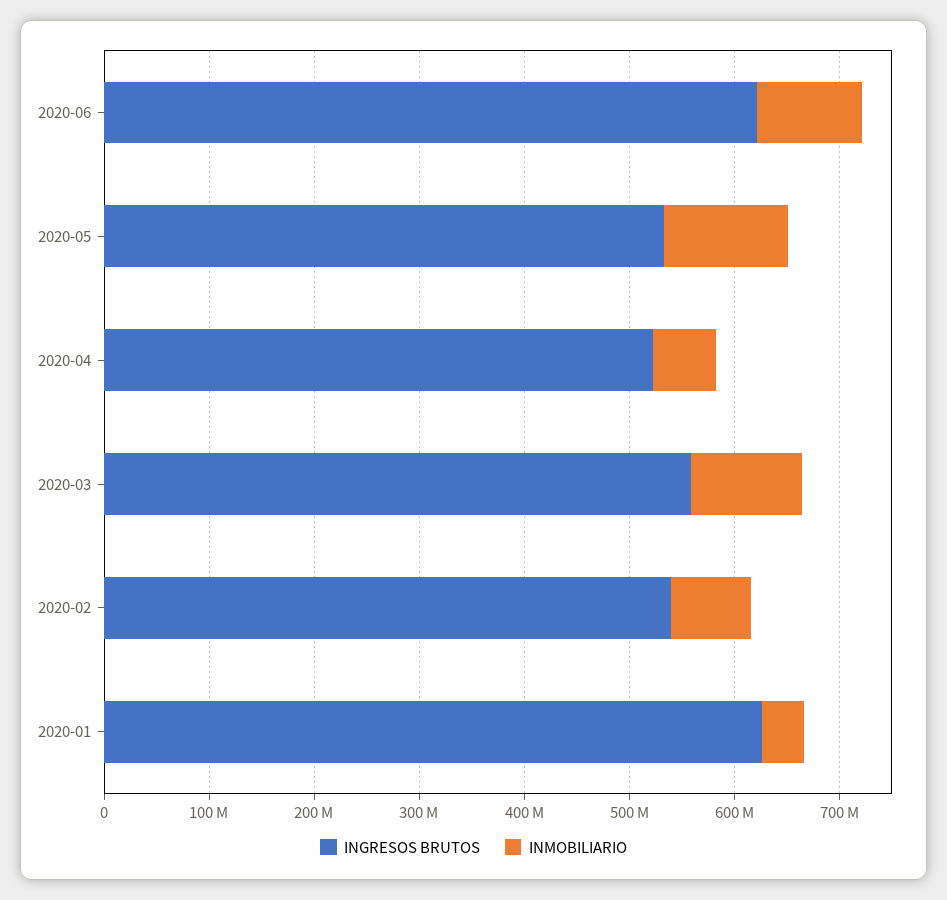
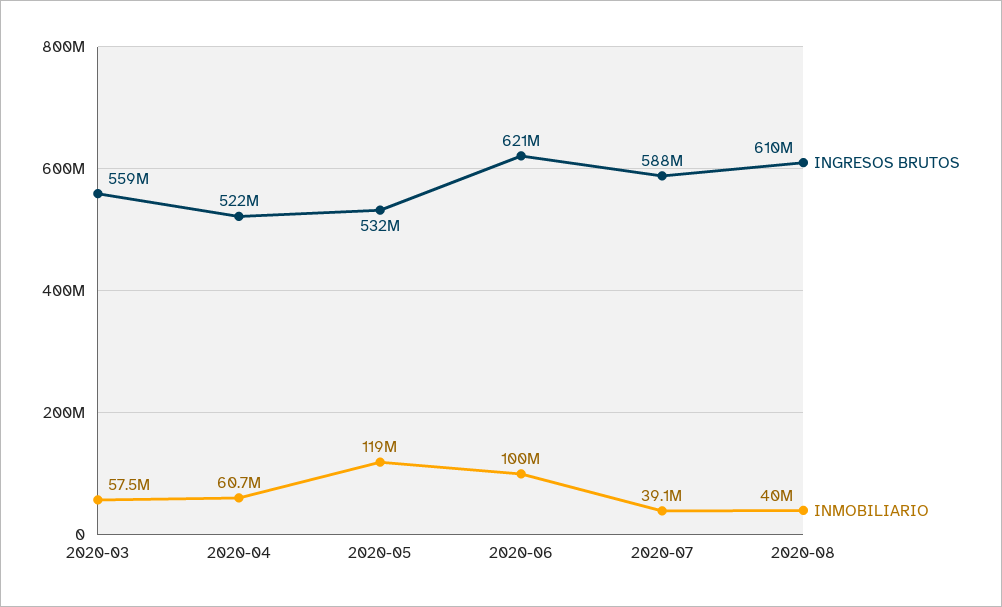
INMOBILIARIO, 2020-03: 100000000 -> 57500000
INGRESOS BRUTOS, 2020-02: 540000000 -> none
INMOBILIARIO, 2020-02: 80000000 -> none
INGRESOS BRUTOS, 2020-01: 620000000 -> none
INMOBILIARIO, 2020-01: 40000000 -> none
INGRESOS BRUTOS, 2020-07: none -> 588000000
INMOBILIARIO, 2020-07: none -> 39100000
INGRESOS BRUTOS, 2020-08: none -> 610000000
INMOBILIARIO, 2020-08: none -> 40000000

